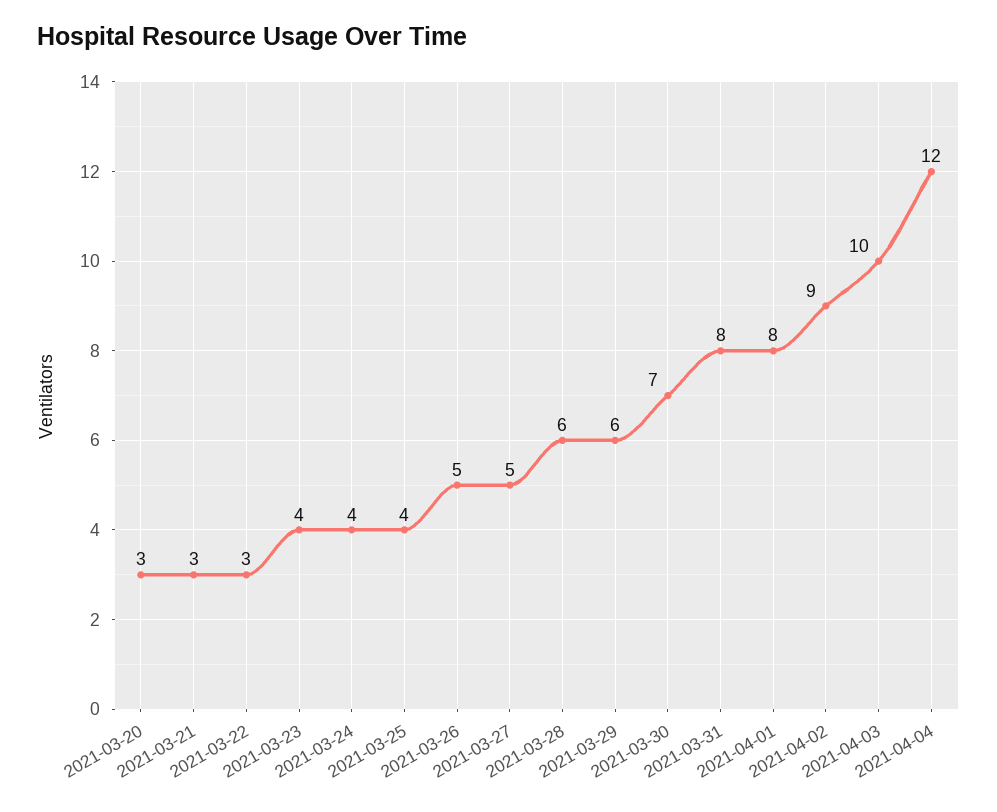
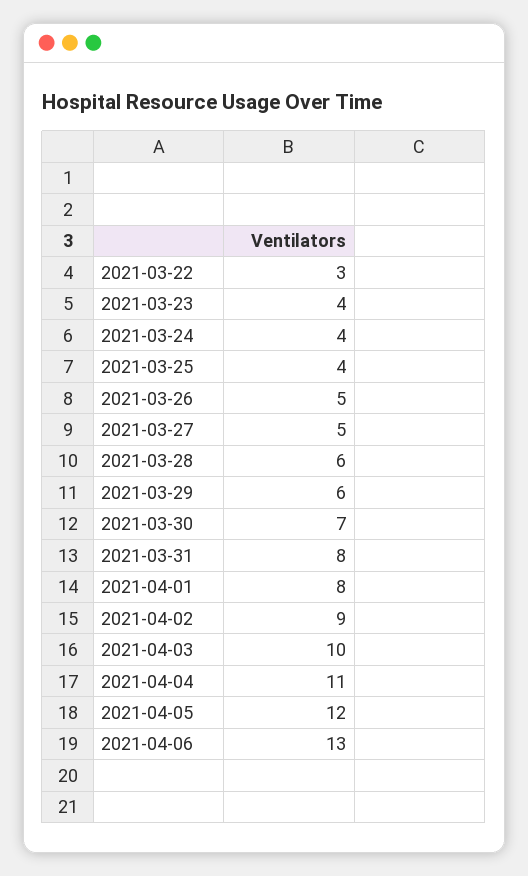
2021-03-20: 3 -> none
2021-03-21: 3 -> none
2021-04-04: 12 -> 11
2021-04-05: none -> 12
2021-04-06: none -> 13

